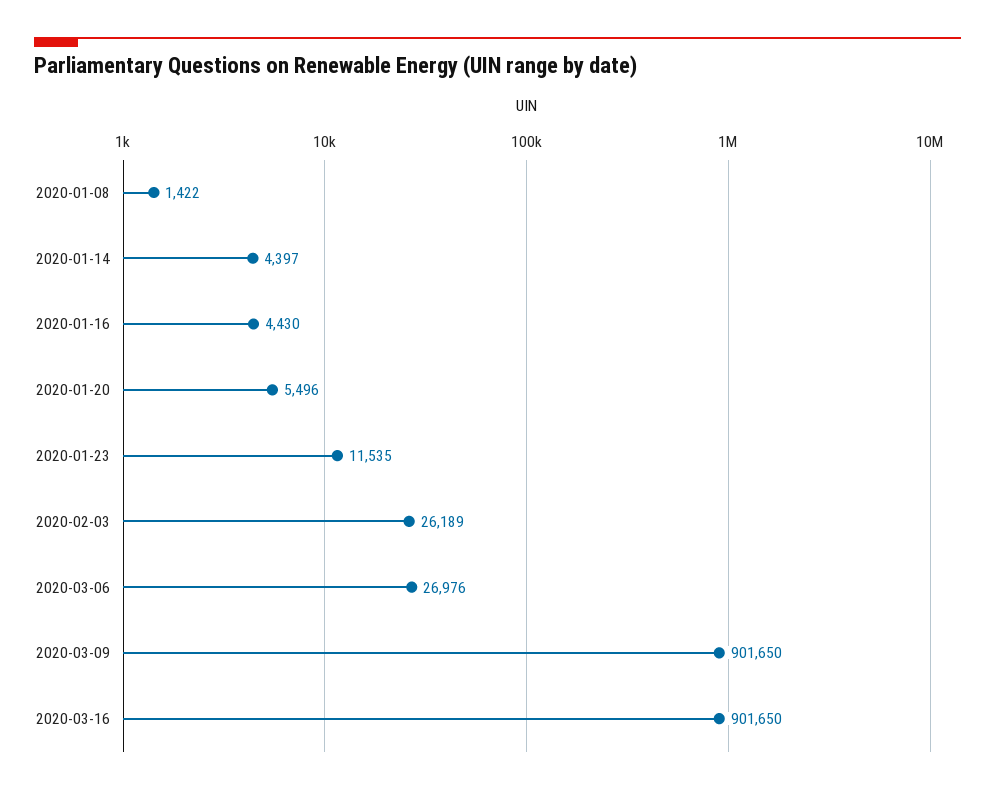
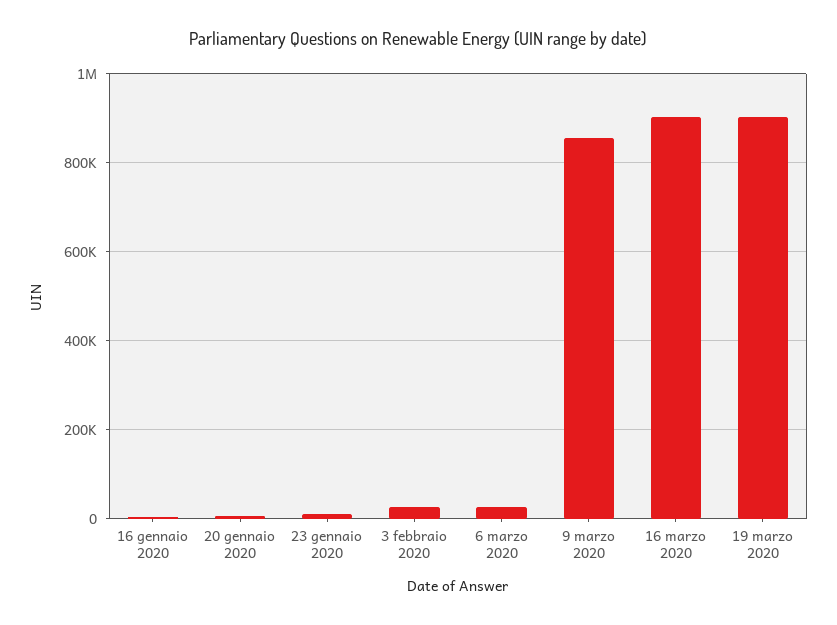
2020-01-08: 1422 -> none
2020-01-14: 4397 -> none
2020-03-09: 901650 -> 860000
19 marzo 2020: none -> 900000

